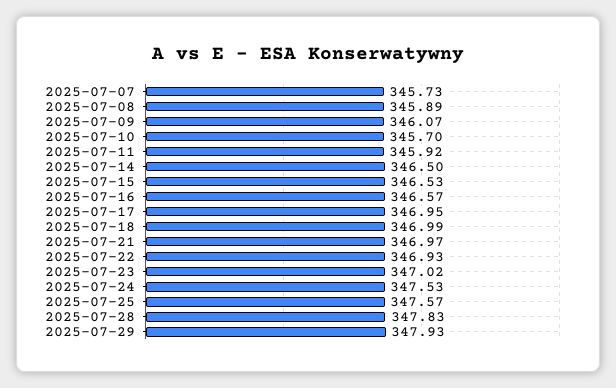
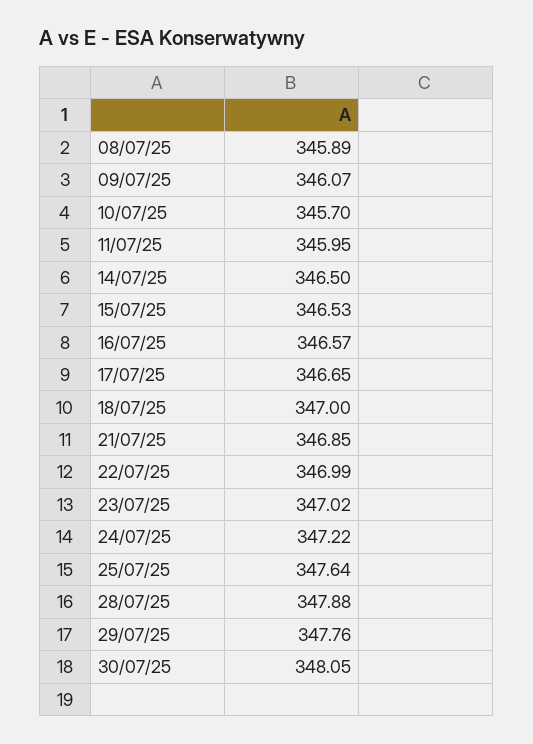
2025-07-07: 345.73 -> none
2025-07-11: 345.92 -> 345.95
2025-07-17: 346.95 -> 346.65
2025-07-18: 346.99 -> 347
2025-07-21: 346.97 -> 346.85
2025-07-22: 346.93 -> 346.99
2025-07-24: 347.53 -> 347.22
2025-07-25: 347.57 -> 347.64
2025-07-28: 347.83 -> 347.88
2025-07-29: 347.93 -> 347.76
30/07/25: none -> 348.05

